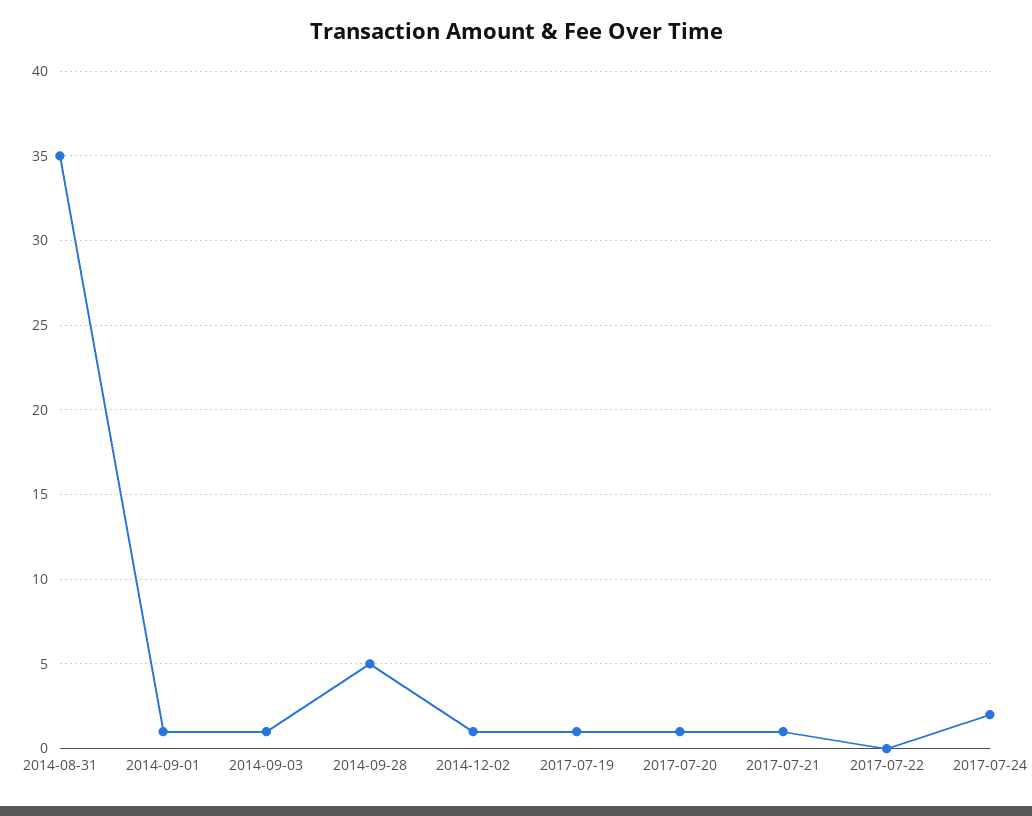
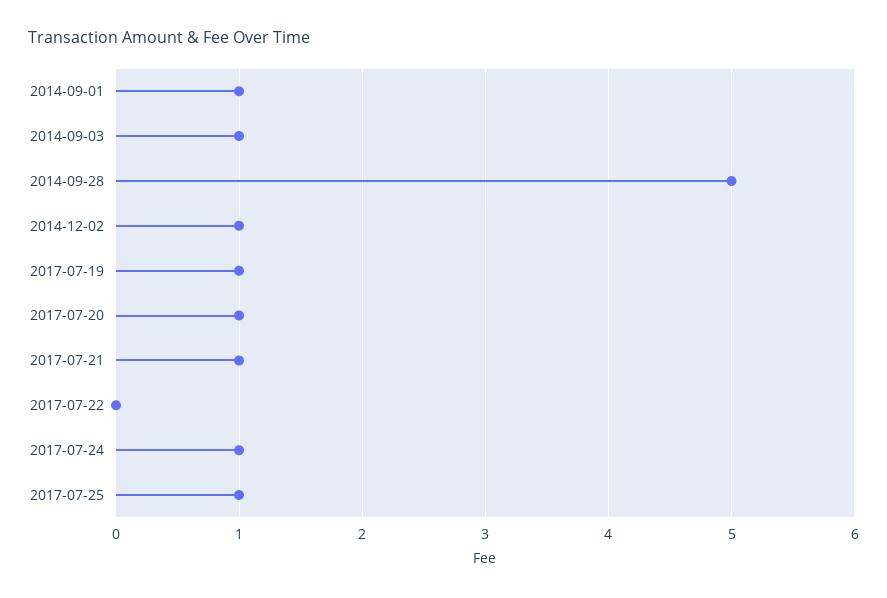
2014-08-31: 35 -> none
2017-07-24: 2 -> 1
2017-07-25: none -> 1

